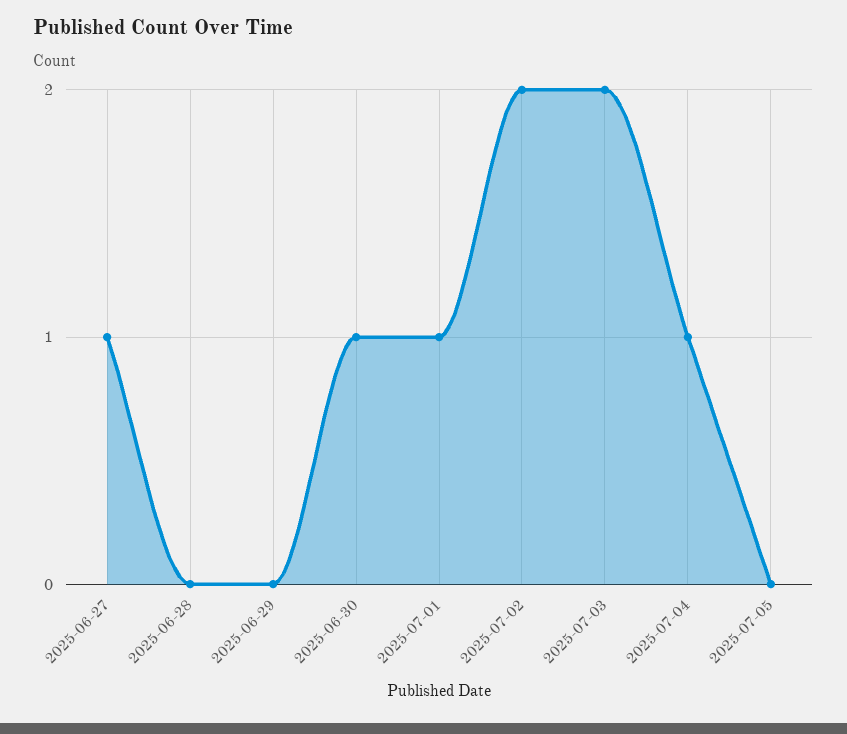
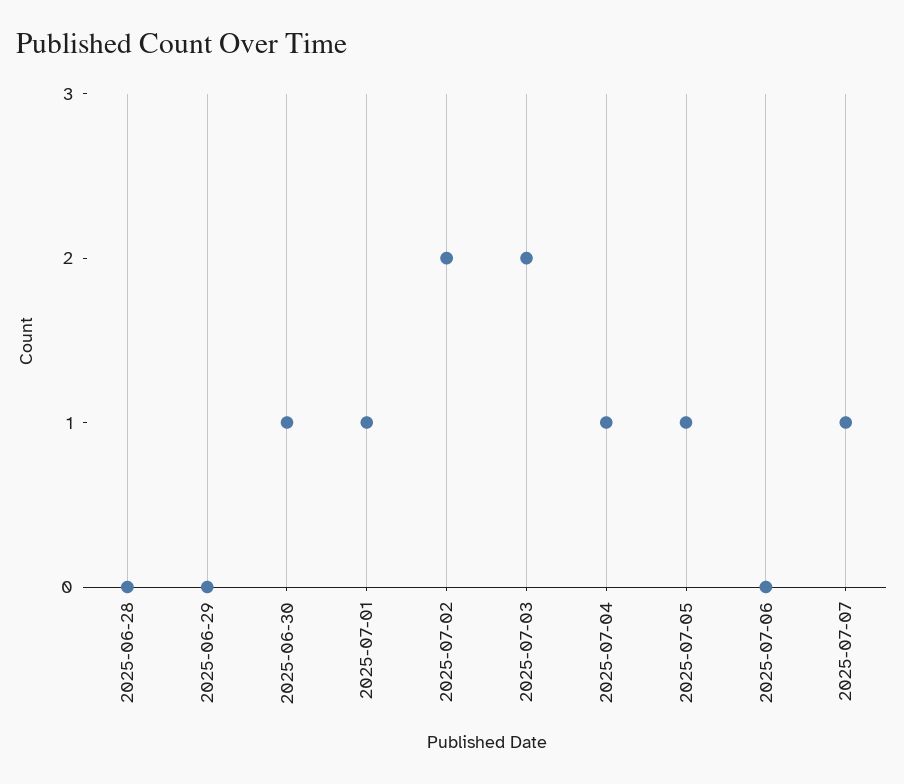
2025-06-27: 1 -> none
2025-07-05: 0 -> 1
2025-07-06: none -> 0
2025-07-07: none -> 1

